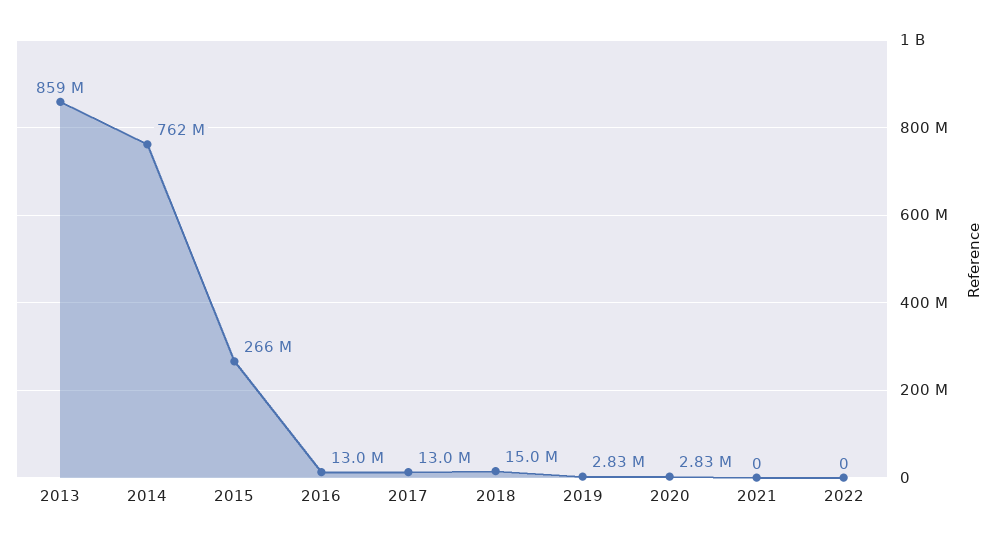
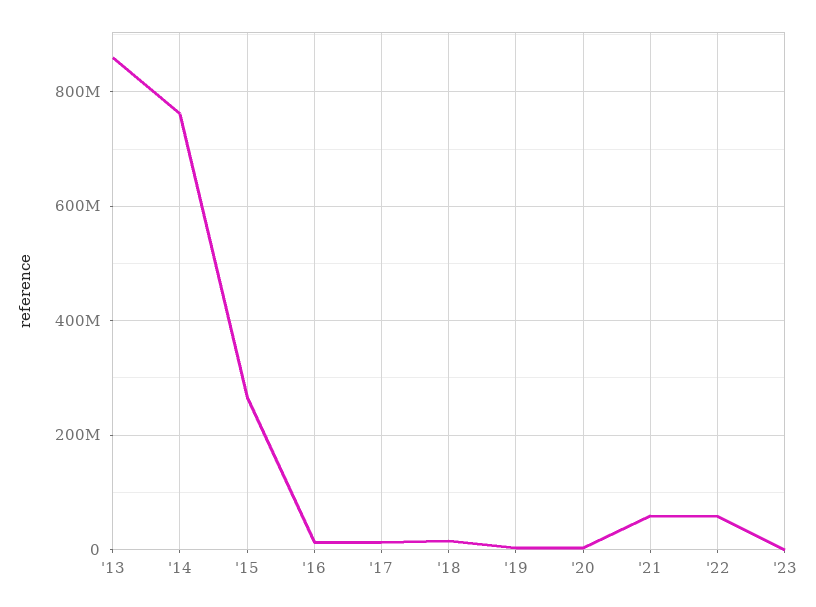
2021: 0 -> 60000000
2022: 0 -> 60000000
'23: none -> 0

